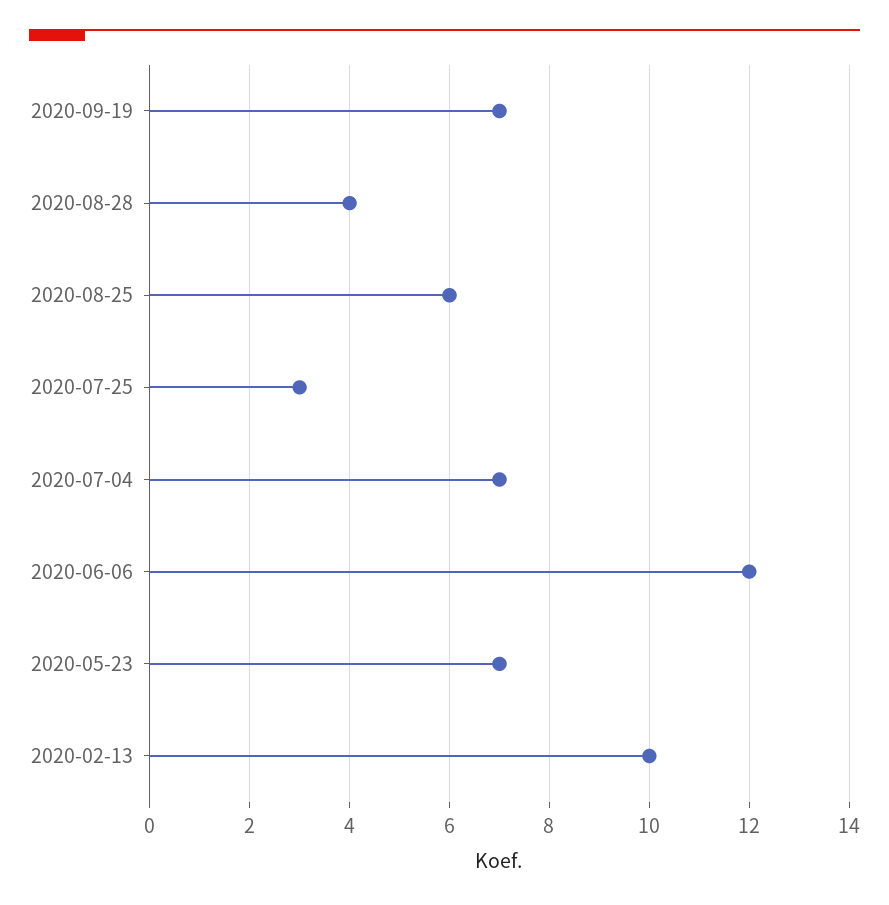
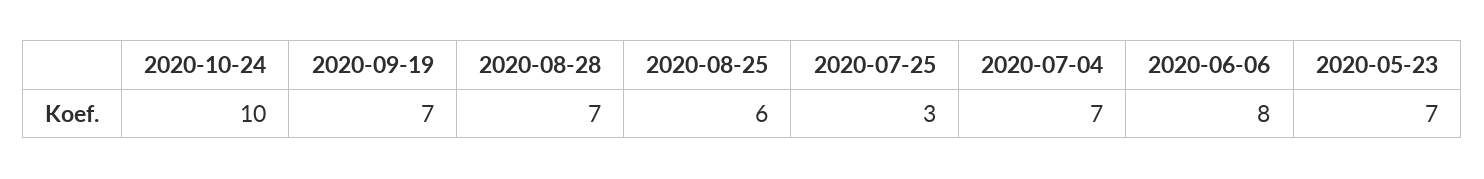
2020-08-28: 4 -> 7
2020-06-06: 12 -> 8
2020-02-13: 10 -> none
2020-10-24: none -> 10

